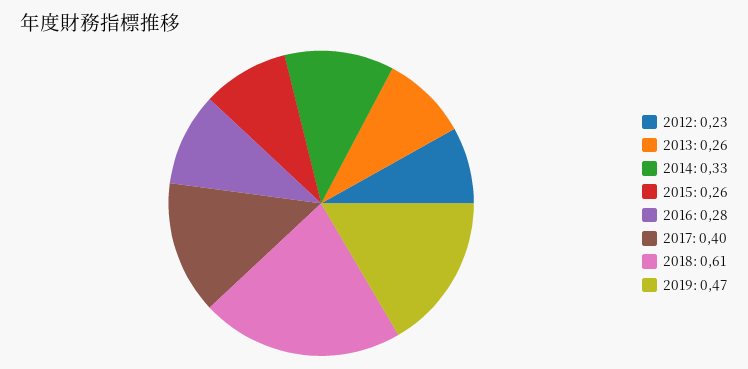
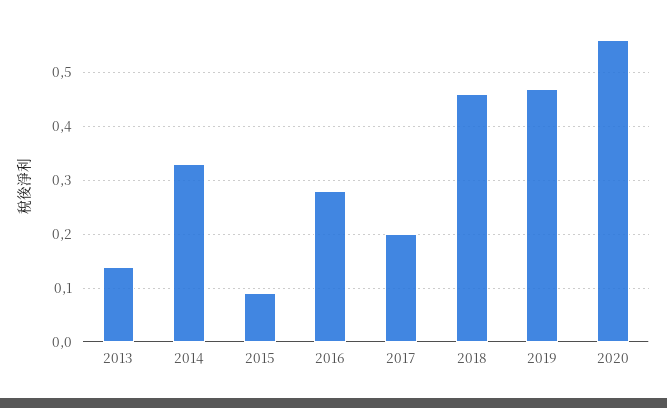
2012: 0.23 -> none
2013: 0.26 -> 0.15
2015: 0.26 -> 0.1
2017: 0.4 -> 0.2
2018: 0.61 -> 0.45
2020: none -> 0.55

